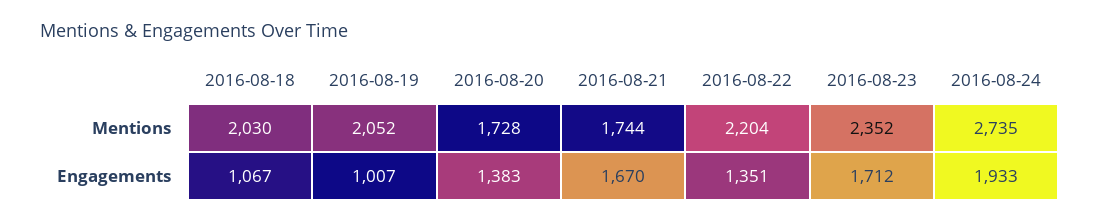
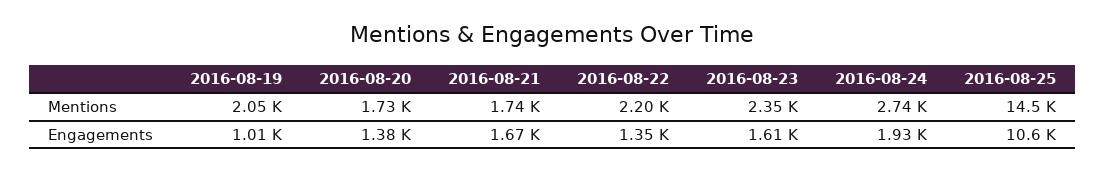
2016-08-18, Mentions: 2030 -> none
2016-08-18, Engagements: 1067 -> none
2016-08-23, Engagements: 1712 -> 1610
2016-08-25, Mentions: none -> 14500
2016-08-25, Engagements: none -> 10600

